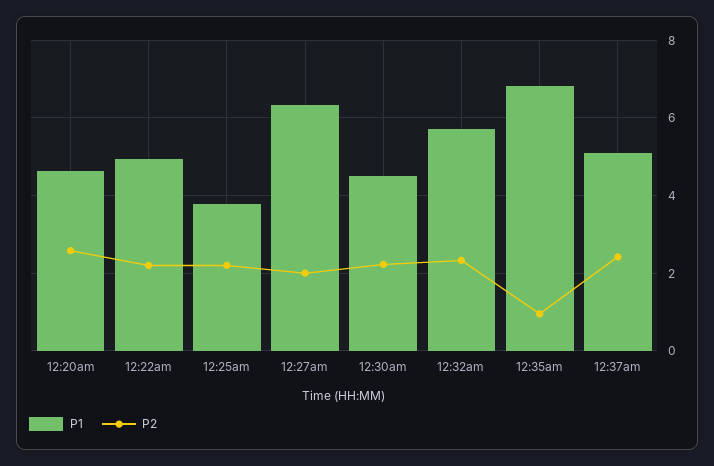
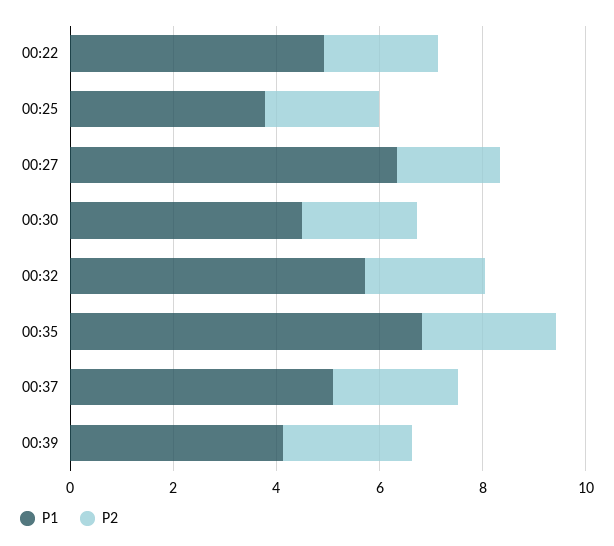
P1, 12:20am: 4.6 -> none
P2, 12:20am: 2.6 -> none
P2, 12:35am: 1 -> 2.5
P1, 00:39: none -> 4
P2, 00:39: none -> 2.5

